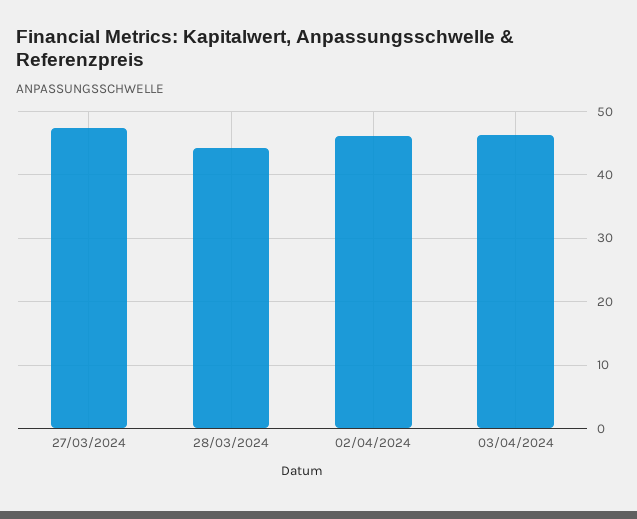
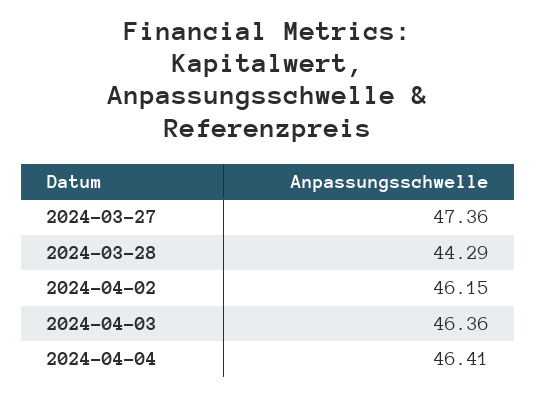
2024-04-04: none -> 46.41

